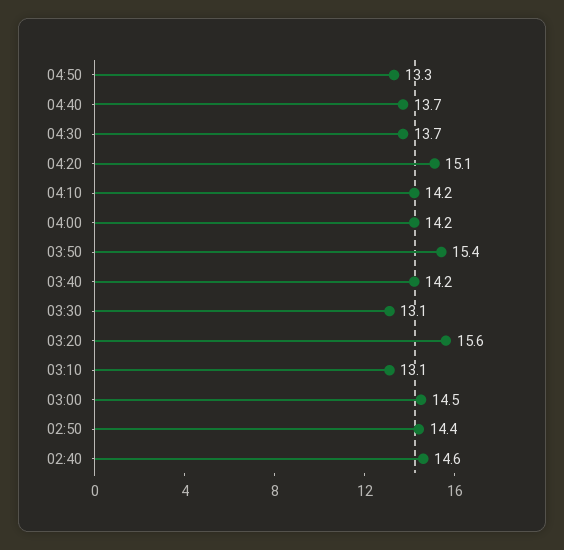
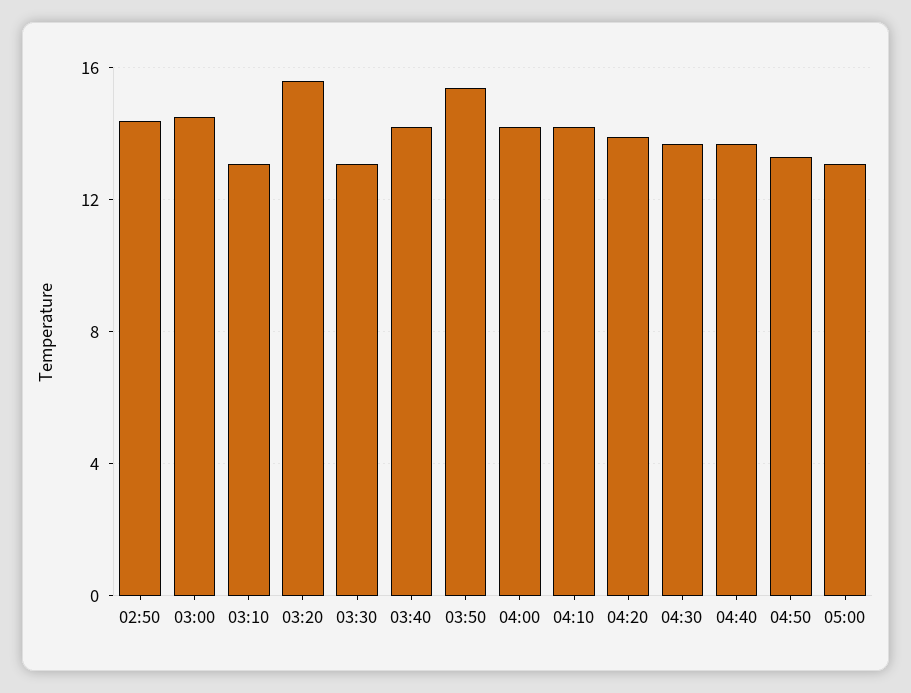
04:20: 15.1 -> 14
02:40: 14.6 -> none
05:00: none -> 13

